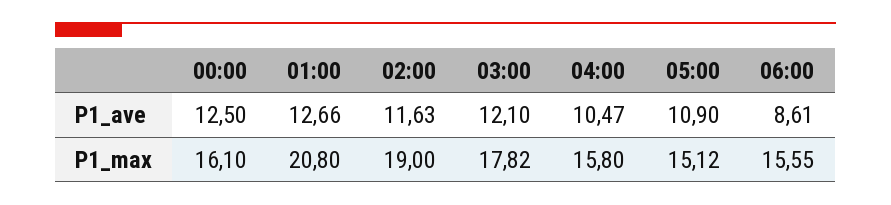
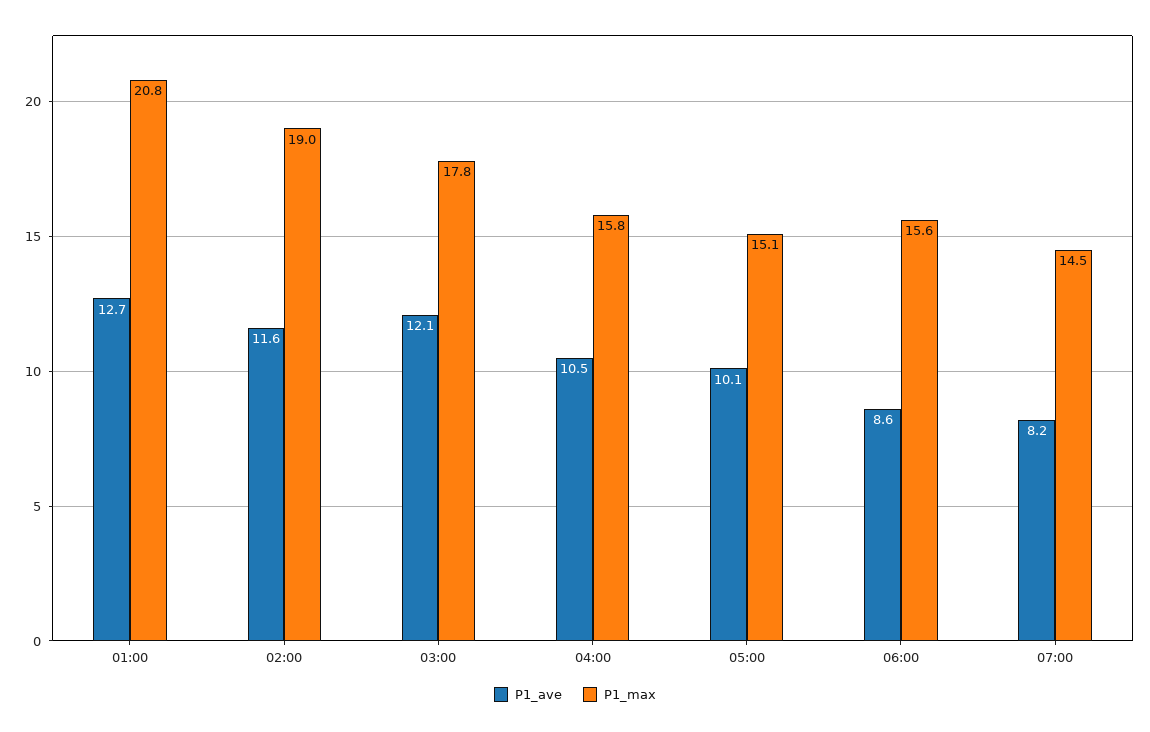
P1_ave, 00:00: 12.5 -> none
P1_ave, 05:00: 10.9 -> 10.1
P1_max, 00:00: 16.1 -> none
P1_ave, 07:00: none -> 8.2
P1_max, 07:00: none -> 14.5

